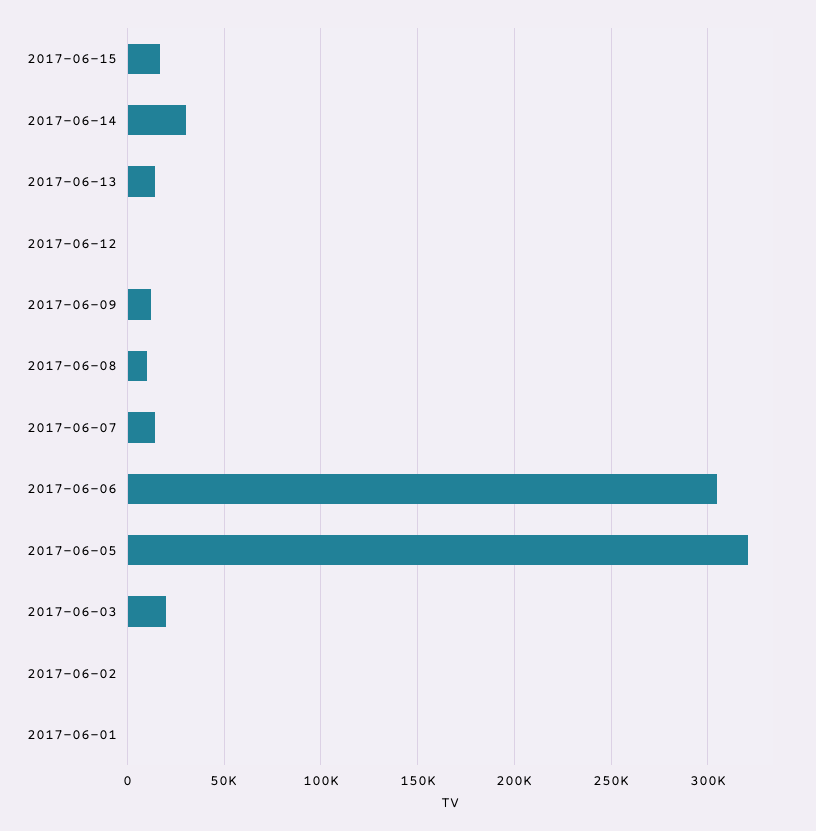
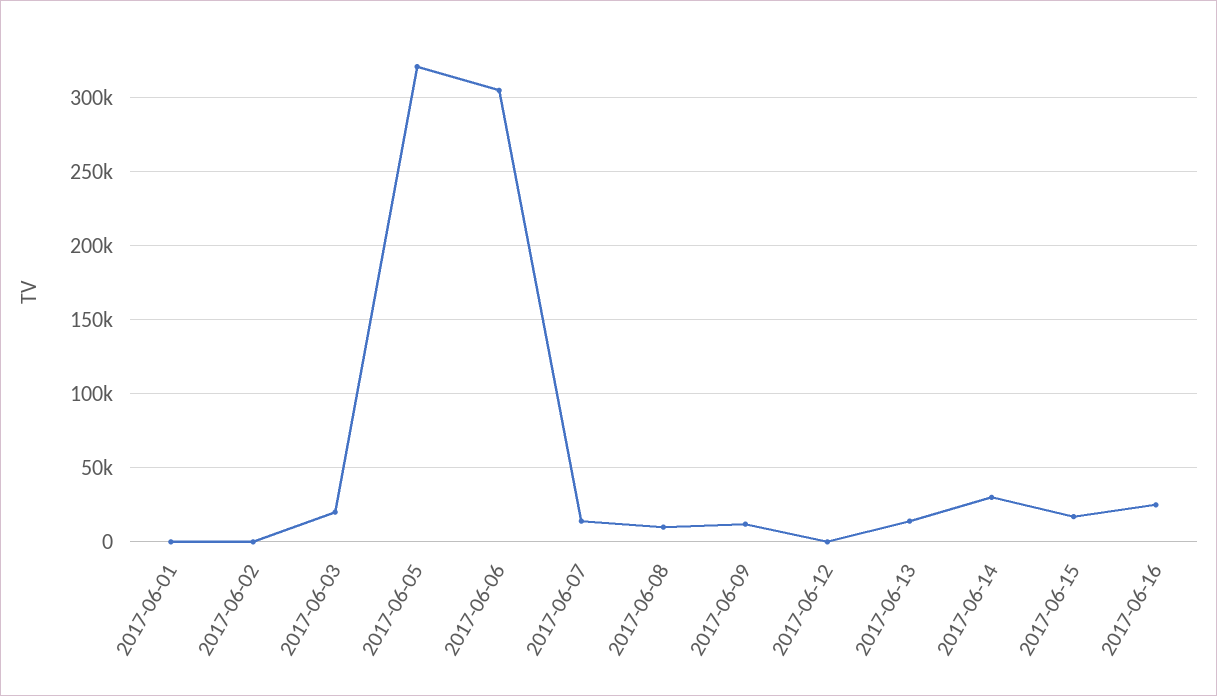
2017-06-16: none -> 25000

